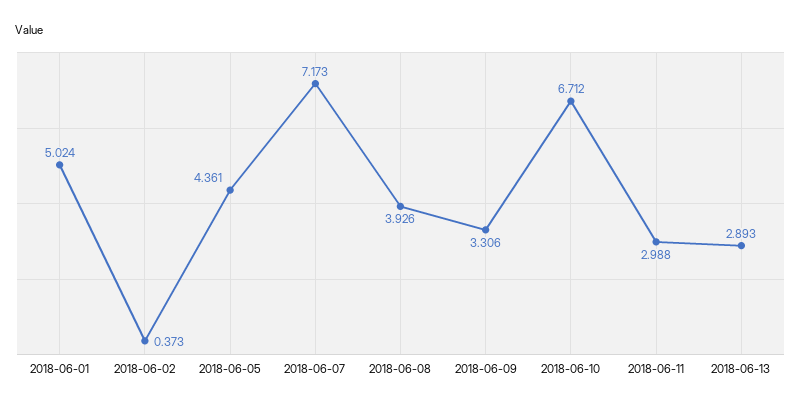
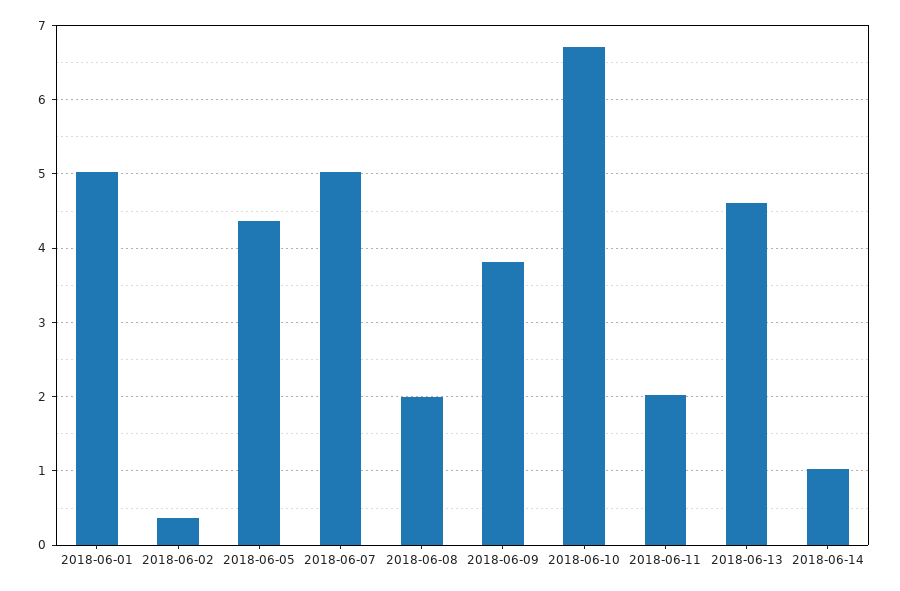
2018-06-07: 7.173 -> 5
2018-06-08: 3.926 -> 2
2018-06-09: 3.306 -> 3.8
2018-06-11: 2.988 -> 2
2018-06-13: 2.893 -> 4.6
2018-06-14: none -> 1

